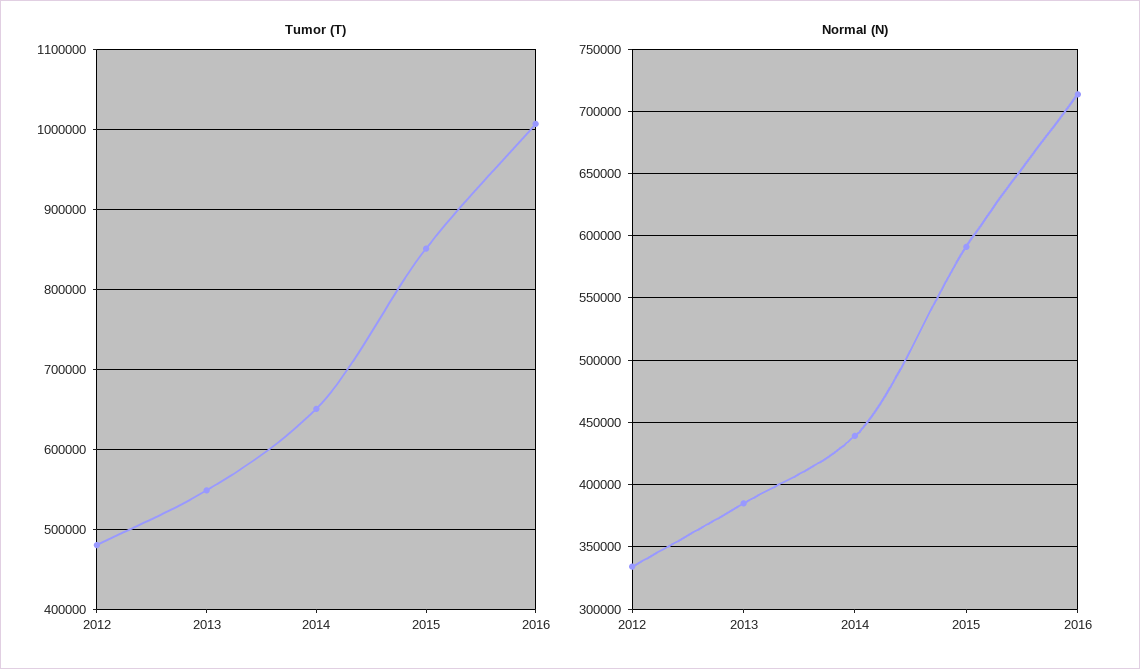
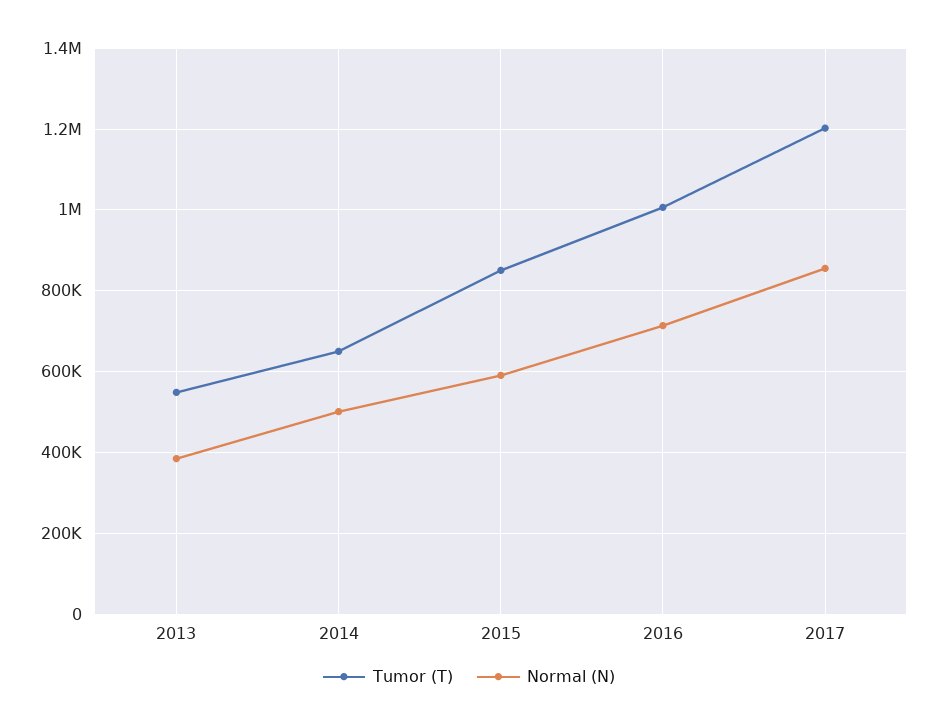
Tumor (T), 2012: 480000 -> none
Normal (N), 2012: 335000 -> none
Normal (N), 2014: 440000 -> 500000
Tumor (T), 2017: none -> 1200000
Normal (N), 2017: none -> 860000

